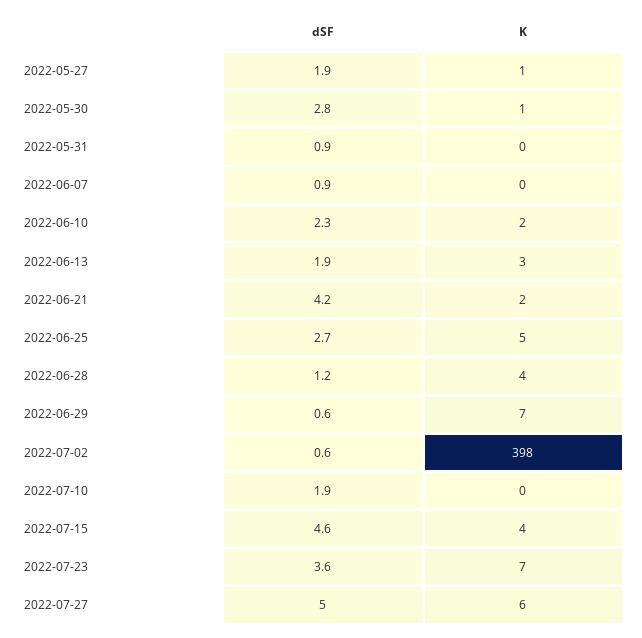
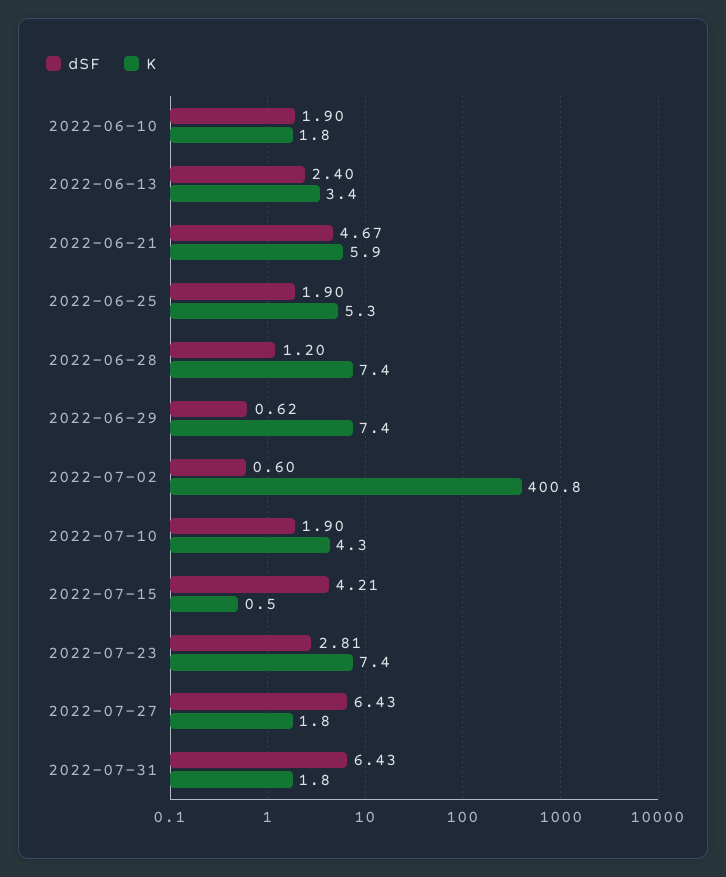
dSF, 2022-05-27: 1.9 -> none
K, 2022-05-27: 1 -> none
dSF, 2022-05-30: 2.8 -> none
K, 2022-05-30: 1 -> none
dSF, 2022-05-31: 0.9 -> none
K, 2022-05-31: 0 -> none
dSF, 2022-06-07: 0.9 -> none
K, 2022-06-07: 0 -> none
dSF, 2022-06-10: 2.3 -> 1.9
dSF, 2022-06-13: 1.9 -> 2.4
dSF, 2022-06-21: 4.2 -> 4.67
K, 2022-06-21: 2 -> 5.9
dSF, 2022-06-25: 2.7 -> 1.9
K, 2022-06-28: 4 -> 7.4
K, 2022-07-02: 398 -> 400.8
K, 2022-07-10: 0 -> 4.3
dSF, 2022-07-15: 4.6 -> 4.21
K, 2022-07-15: 4 -> 0.5
dSF, 2022-07-23: 3.6 -> 2.81
dSF, 2022-07-27: 5 -> 6.43
K, 2022-07-27: 6 -> 1.8
dSF, 2022-07-31: none -> 6.43
K, 2022-07-31: none -> 1.8

